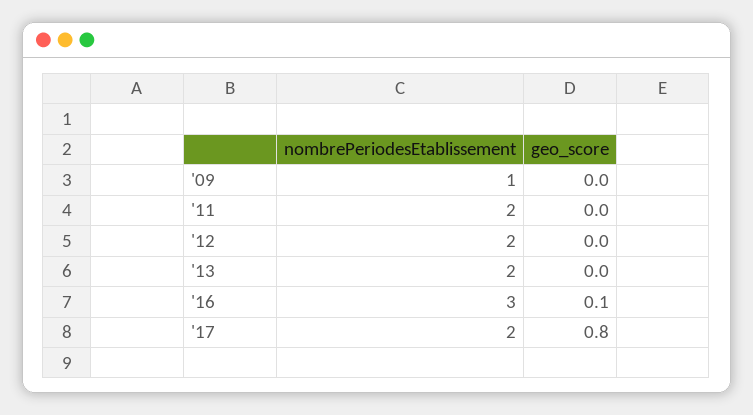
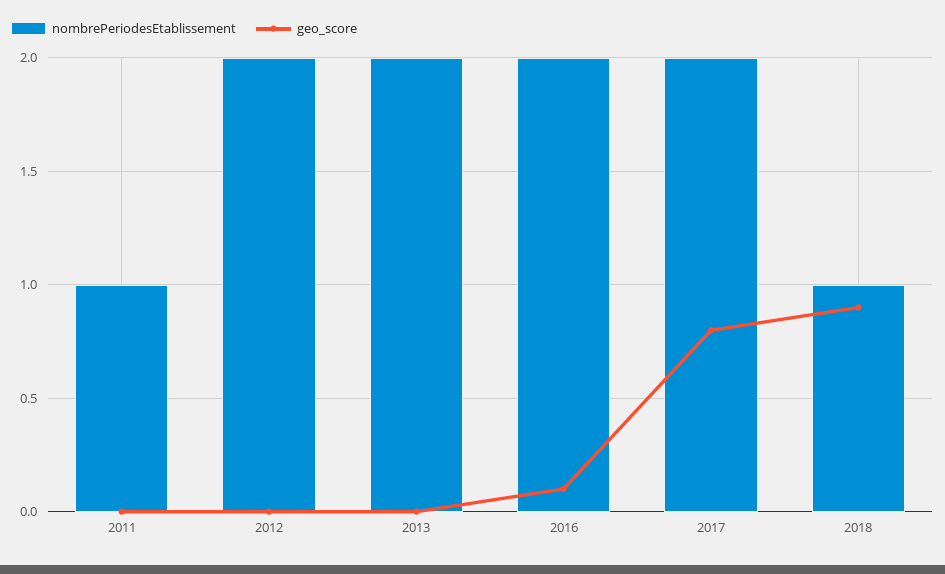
nombrePeriodesEtablissement, '09: 1 -> none
geo_score, '09: 0 -> none
nombrePeriodesEtablissement, '11: 2 -> 1
nombrePeriodesEtablissement, '16: 3 -> 2
nombrePeriodesEtablissement, 2018: none -> 1
geo_score, 2018: none -> 0.9

